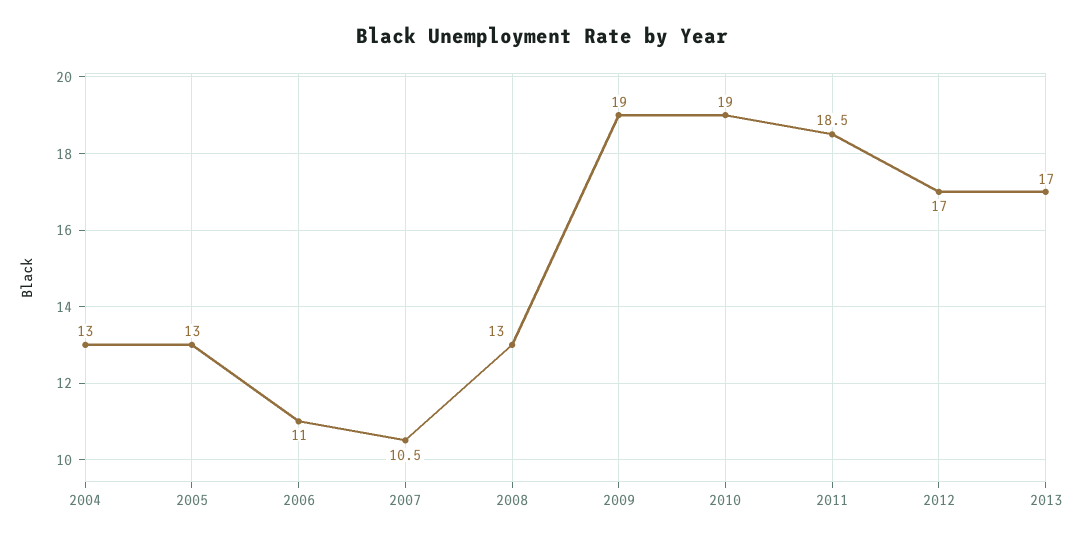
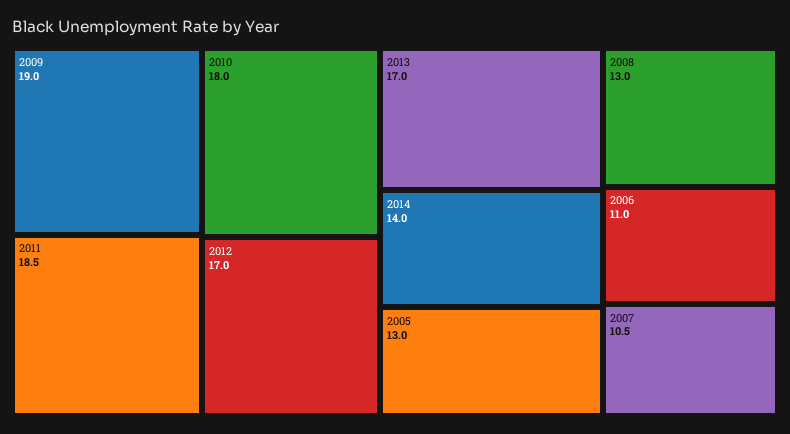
2004: 13 -> none
2010: 19 -> 18
2014: none -> 14

